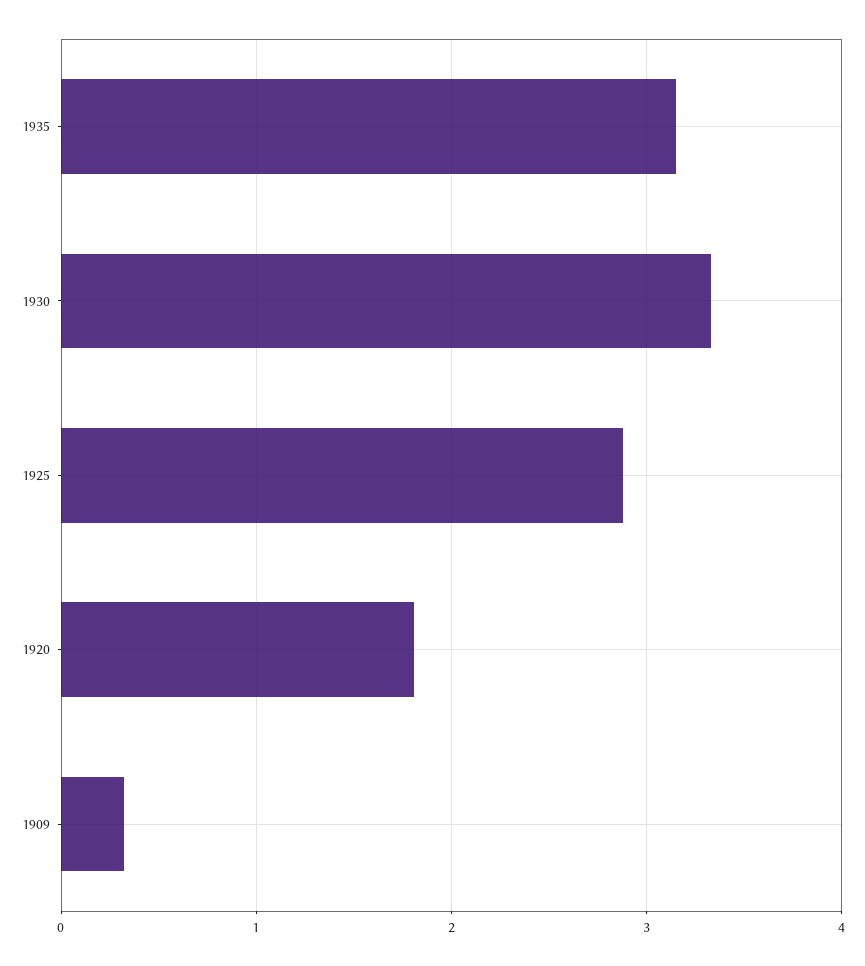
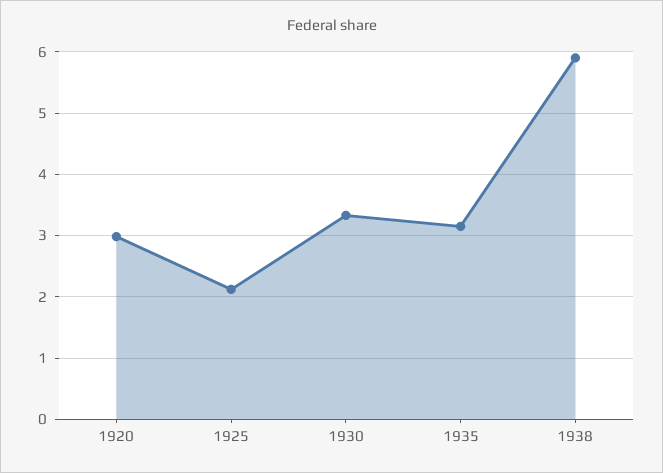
1925: 2.9 -> 2.1
1920: 1.8 -> 3
1909: 0.3 -> none
1938: none -> 5.9

